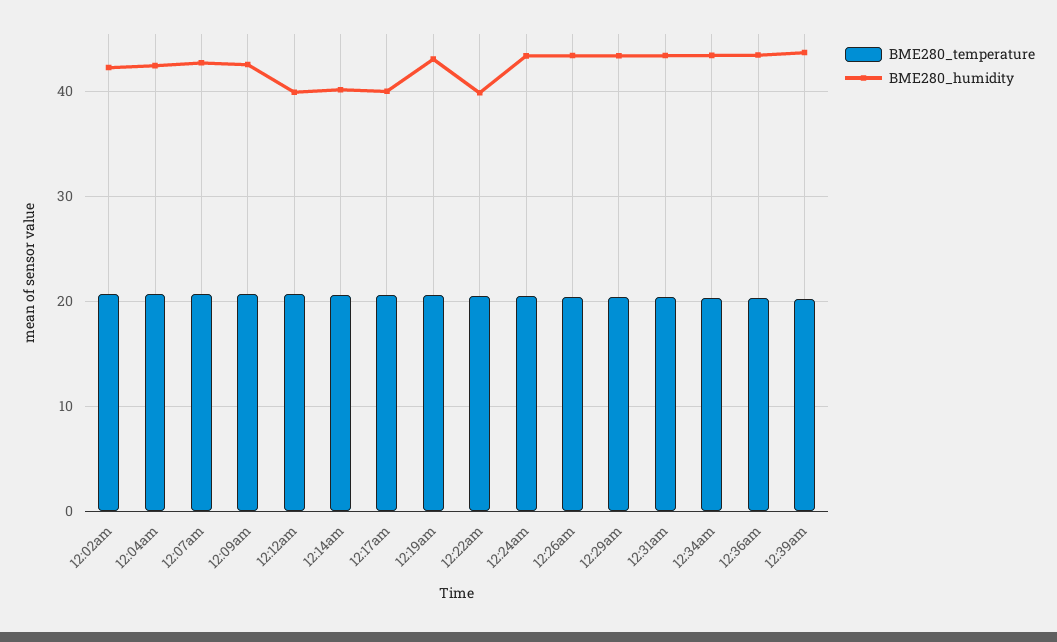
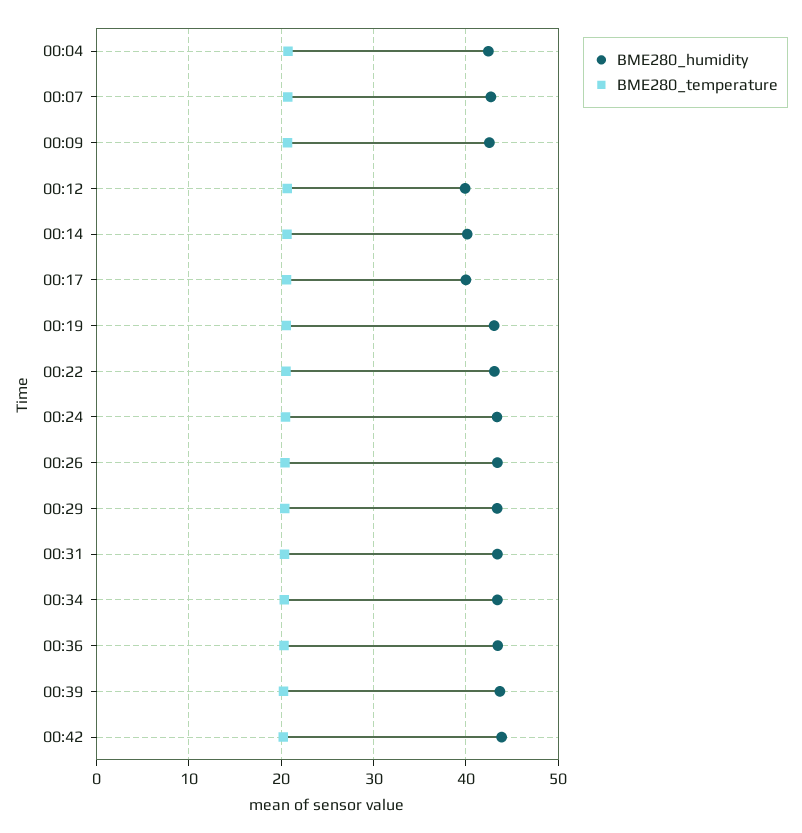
BME280_temperature, 12:02am: 21 -> none
BME280_humidity, 12:02am: 42 -> none
BME280_humidity, 12:22am: 40 -> 43
BME280_humidity, 00:42: none -> 44
BME280_temperature, 00:42: none -> 20

